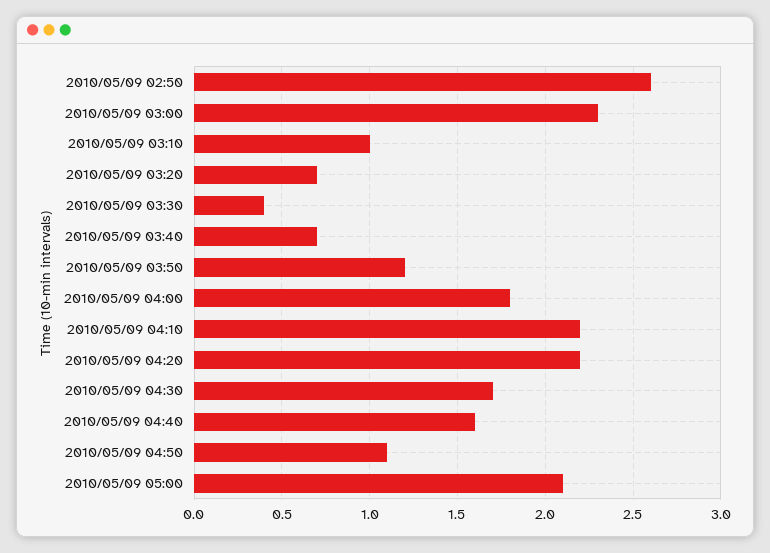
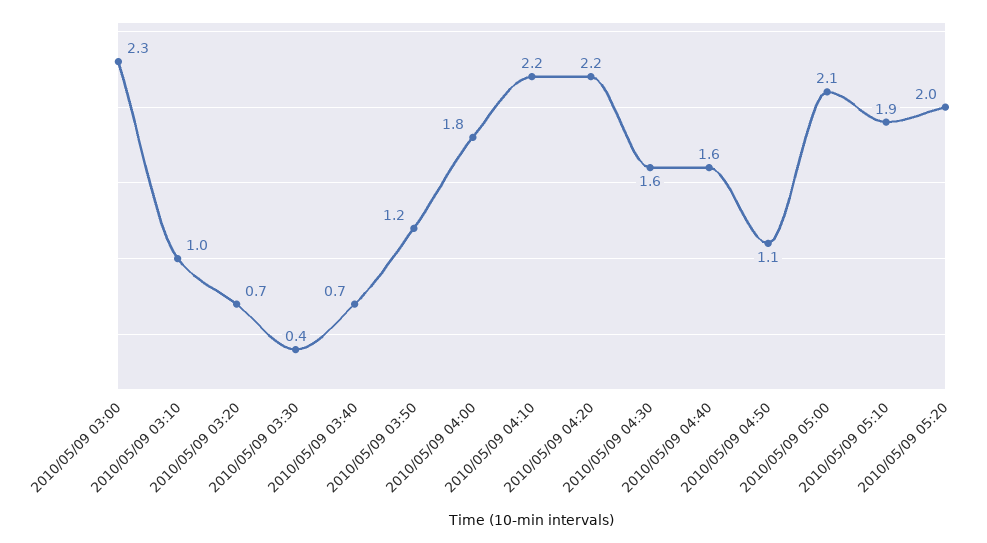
2010/05/09 02:50: 2.6 -> none
2010/05/09 04:30: 1.7 -> 1.6
2010/05/09 05:10: none -> 1.9
2010/05/09 05:20: none -> 2

